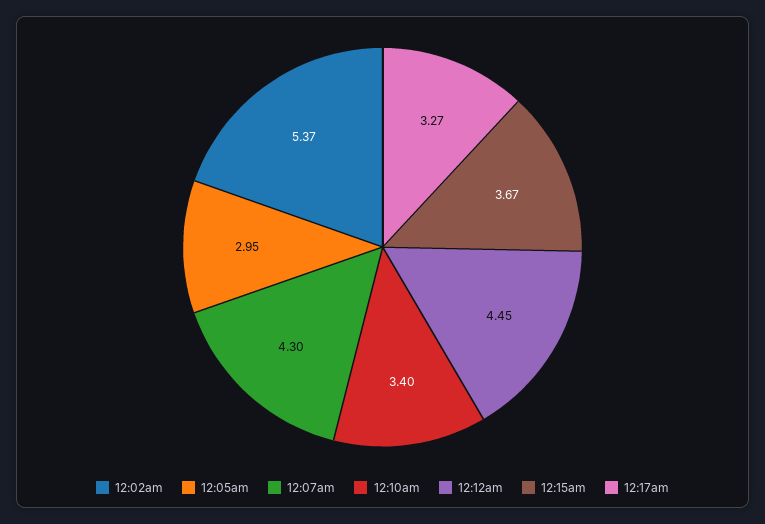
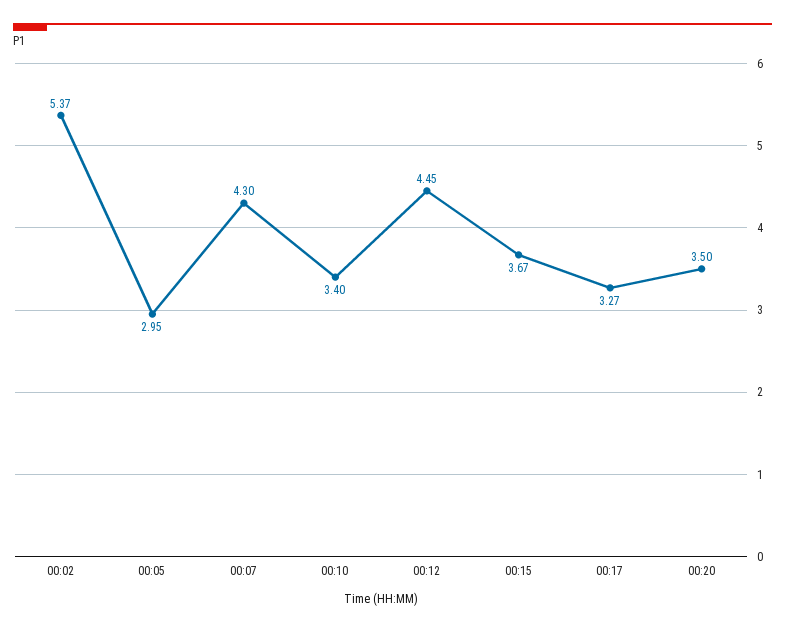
00:20: none -> 3.5

